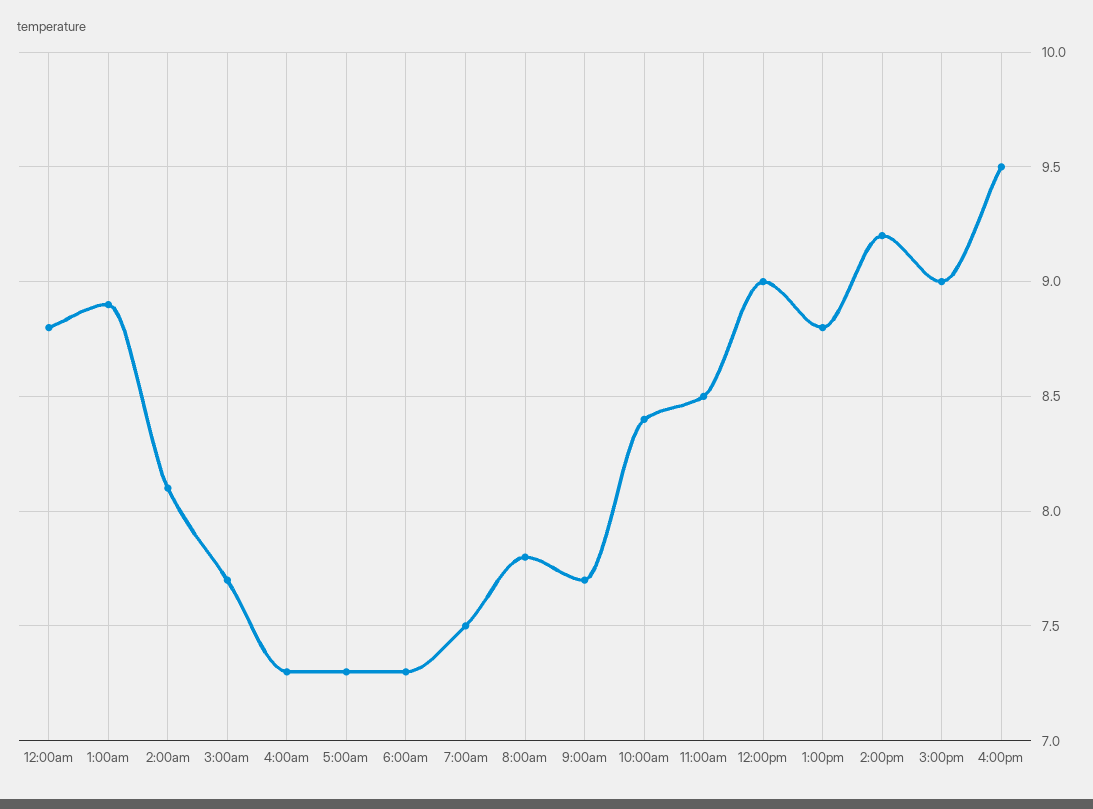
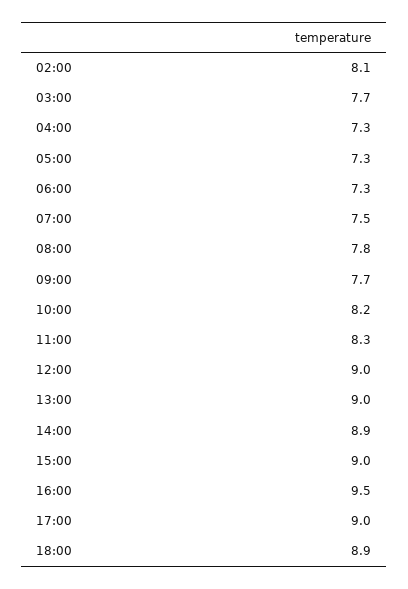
12:00am: 8.8 -> none
1:00am: 8.9 -> none
10:00am: 8.4 -> 8.2
11:00am: 8.5 -> 8.3
1:00pm: 8.8 -> 9
2:00pm: 9.2 -> 8.9
17:00: none -> 9
18:00: none -> 8.9

